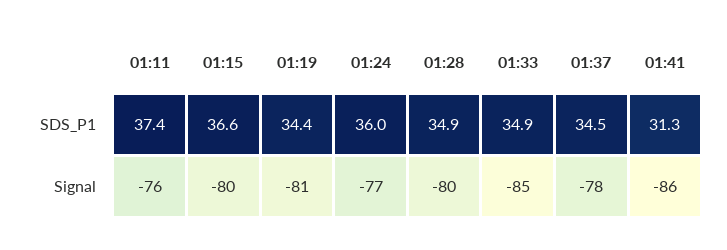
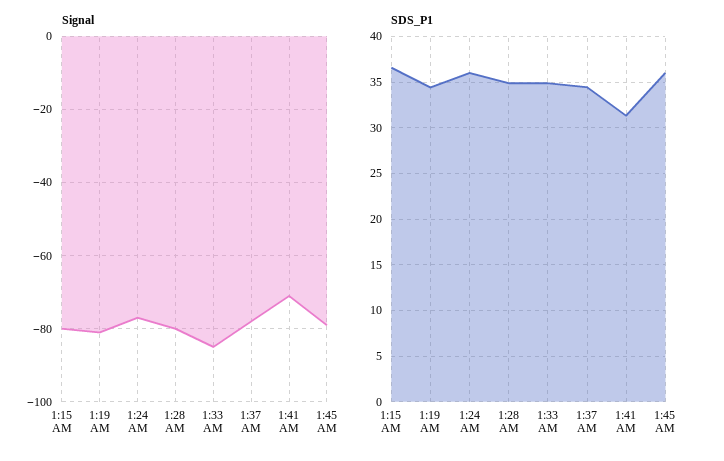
SDS_P1, 01:11: 37.4 -> none
Signal, 01:11: -76 -> none
Signal, 01:41: -86 -> -70
Signal, 1:45 AM: none -> -80
SDS_P1, 1:45 AM: none -> 36

